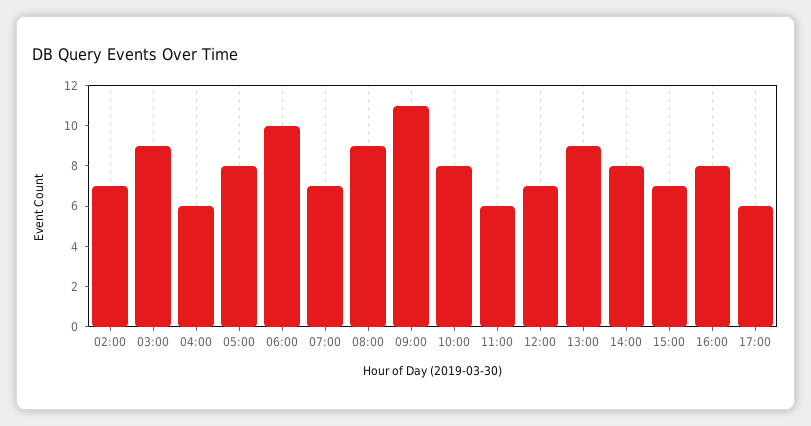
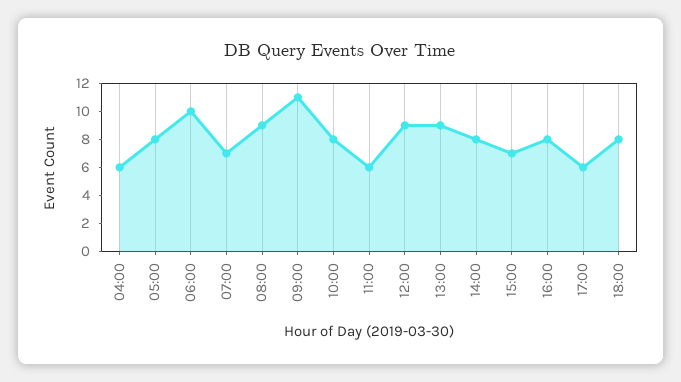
02:00: 7 -> none
03:00: 9 -> none
12:00: 7 -> 9
18:00: none -> 8

